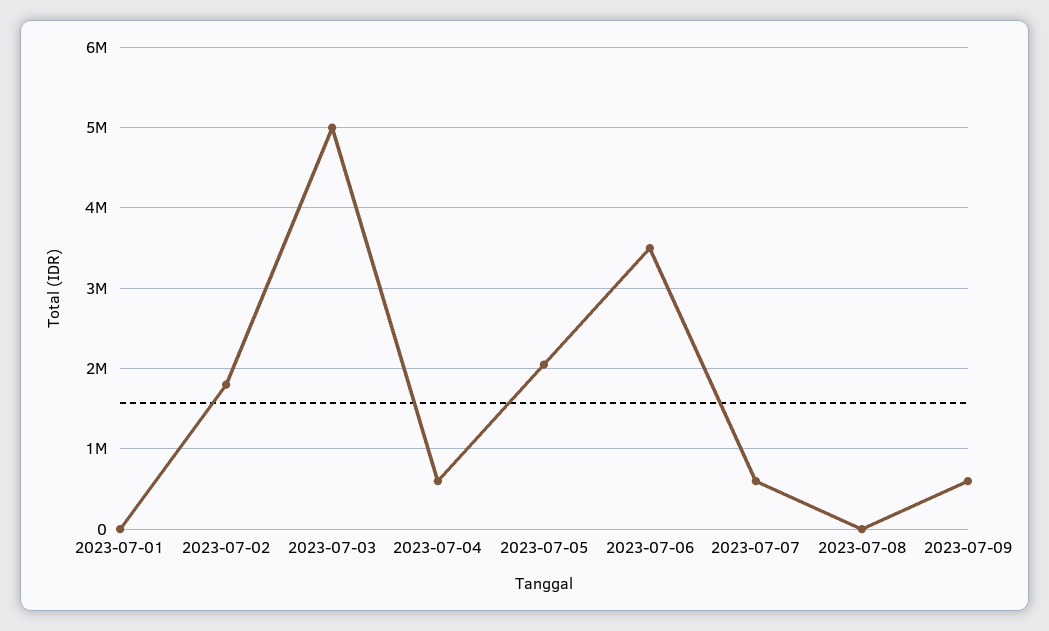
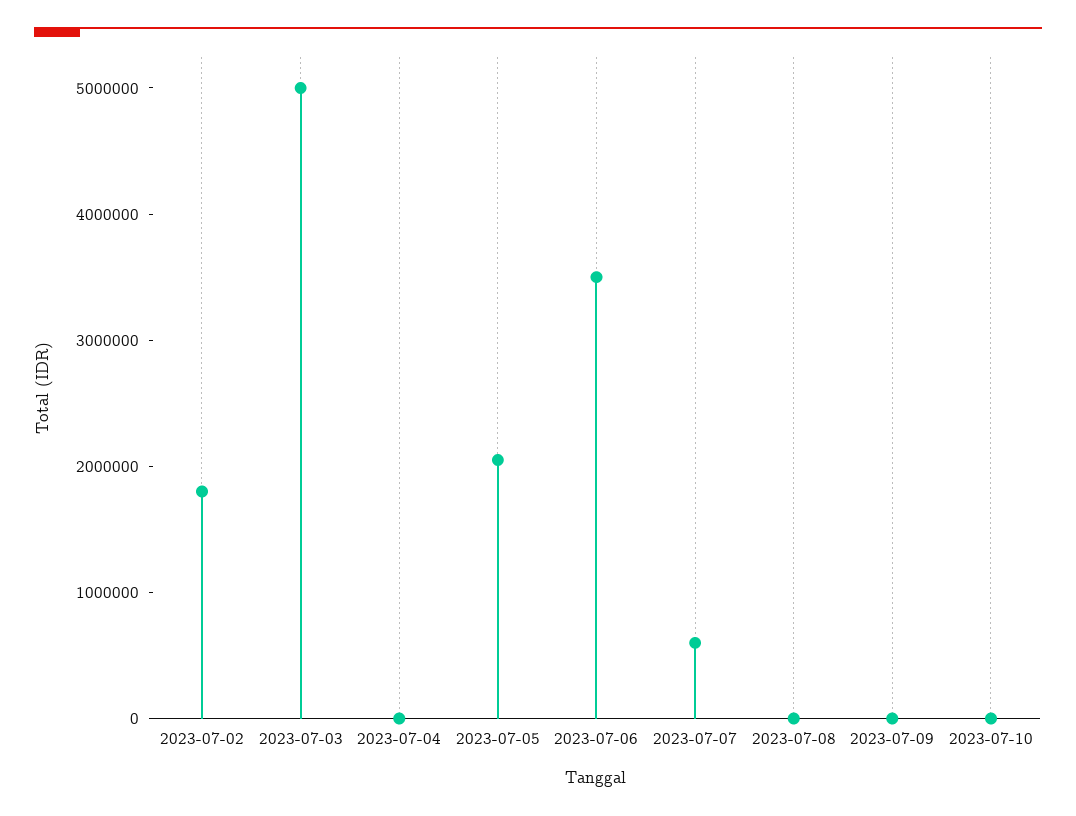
2023-07-01: 0 -> none
2023-07-04: 600000 -> 0
2023-07-09: 600000 -> 0
2023-07-10: none -> 0

